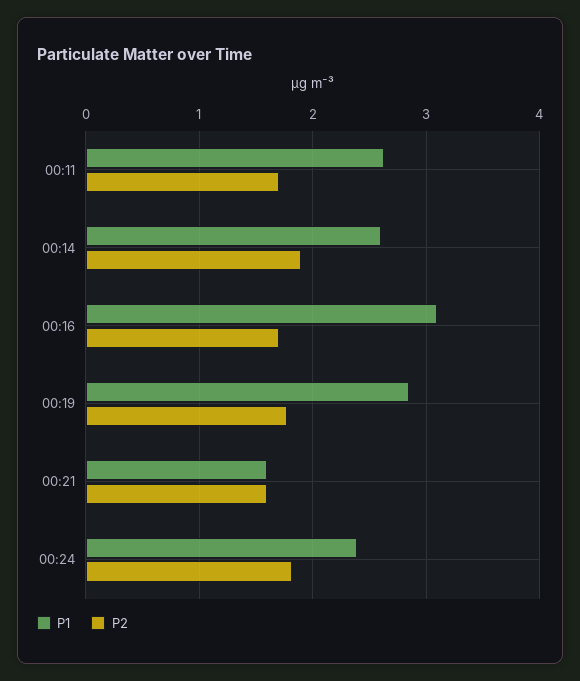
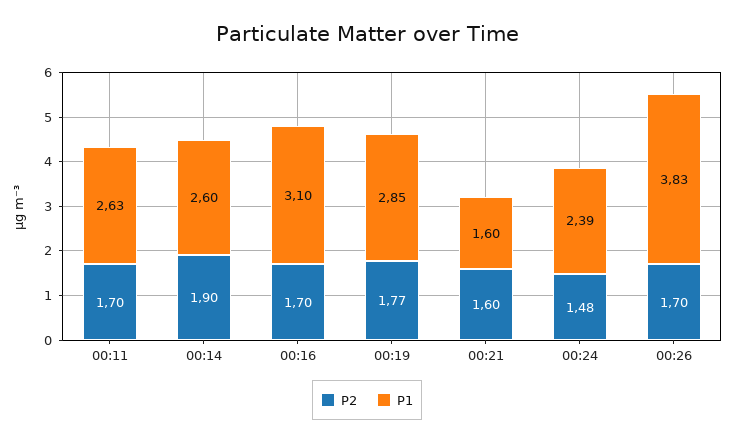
P2, 00:24: 1.8 -> 1.48
P2, 00:26: none -> 1.7
P1, 00:26: none -> 3.83

